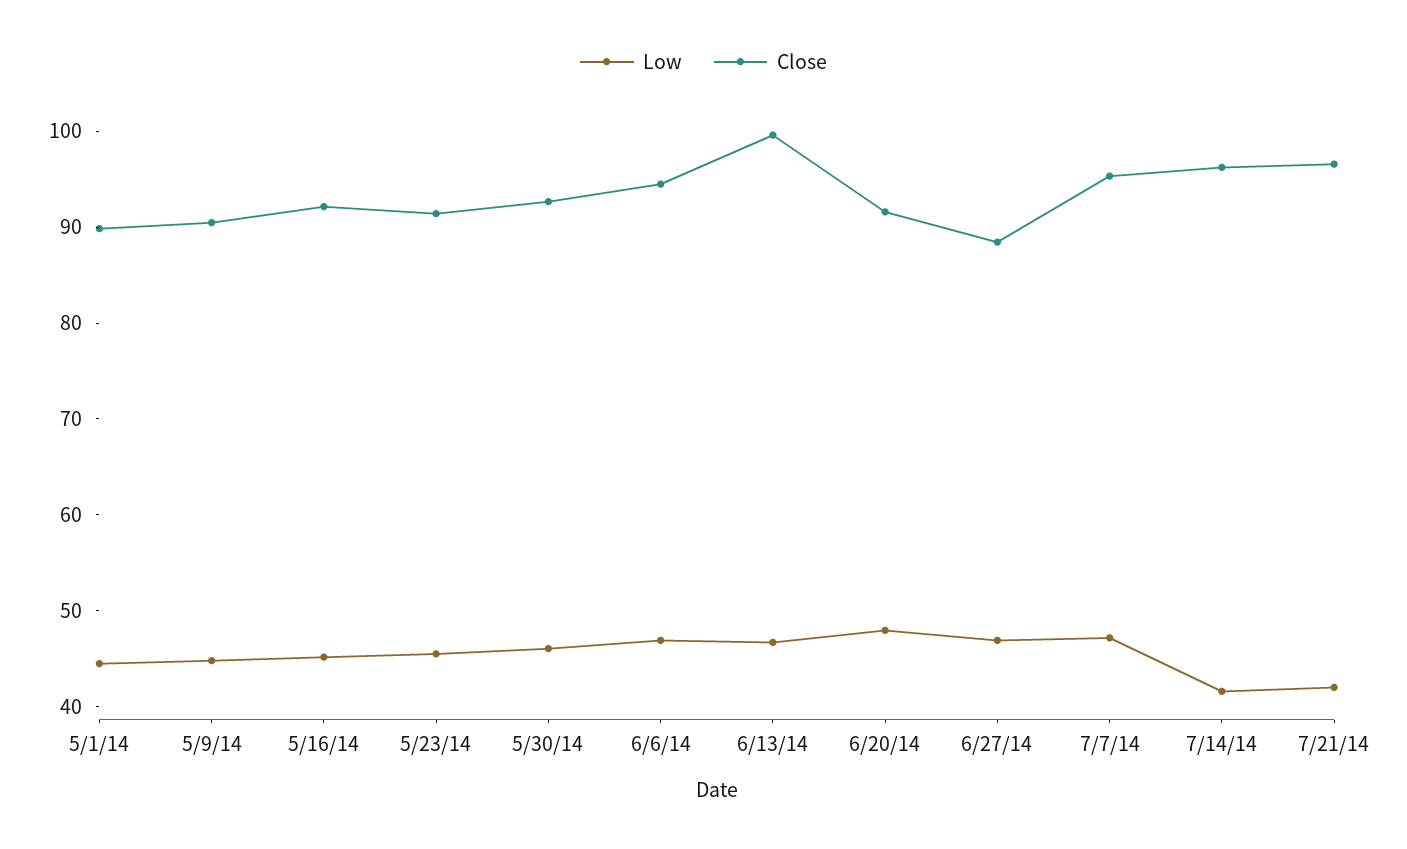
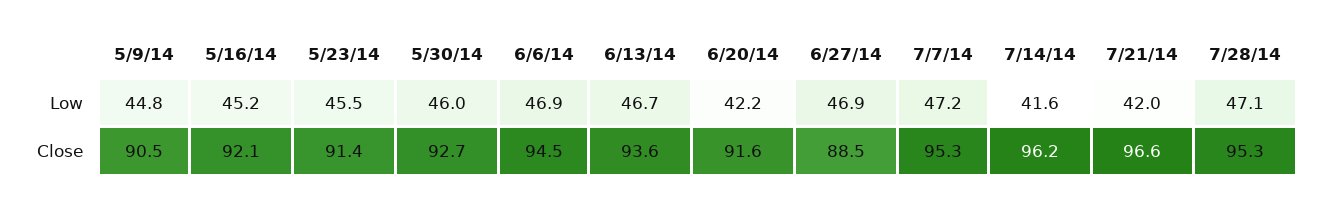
Low, 5/1/14: 44 -> none
Close, 5/1/14: 90 -> none
Close, 6/13/14: 100 -> 93.6
Low, 6/20/14: 48 -> 42.2
Low, 7/28/14: none -> 47.1
Close, 7/28/14: none -> 95.3

